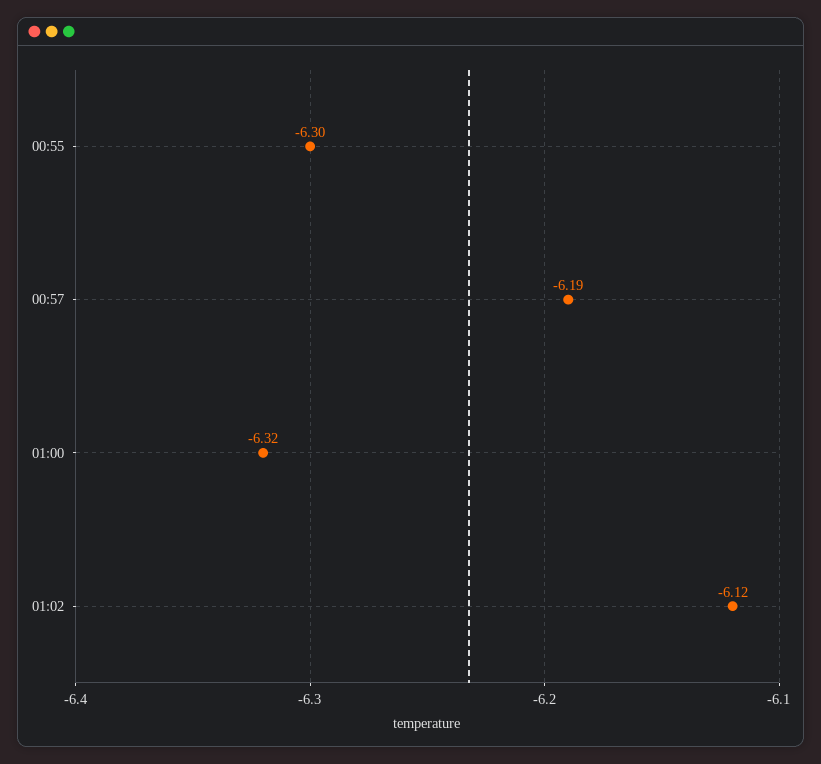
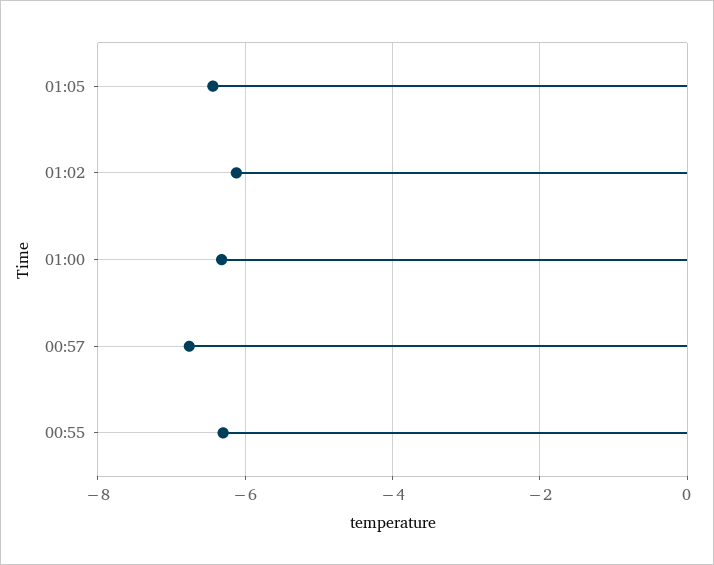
00:57: -6.19 -> -6.8
01:05: none -> -6.4

